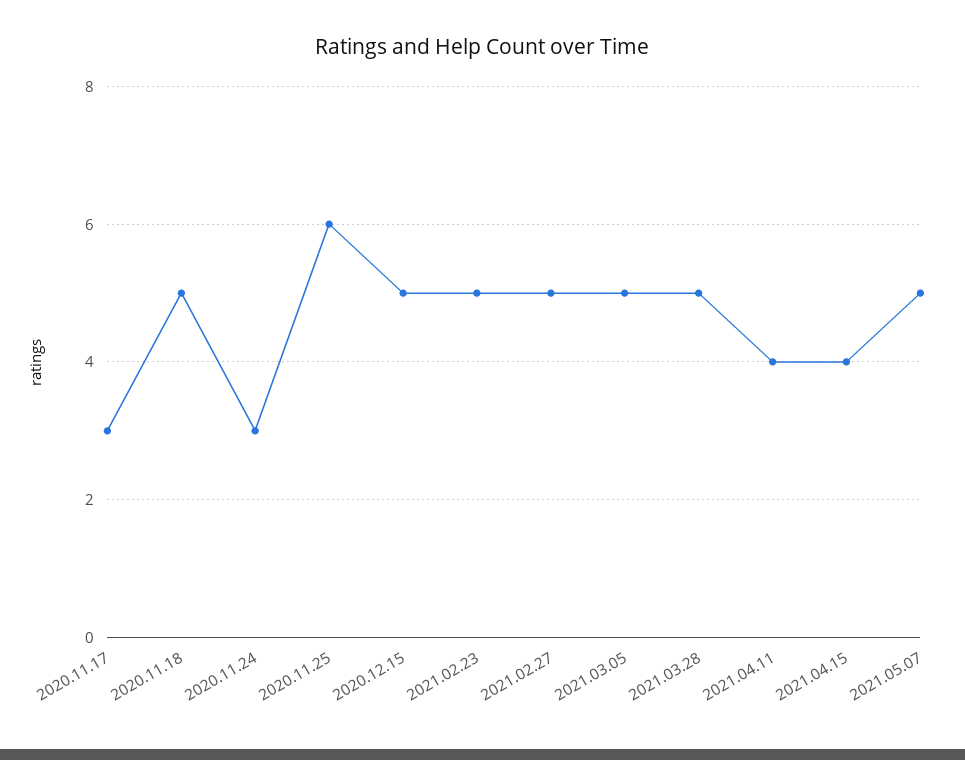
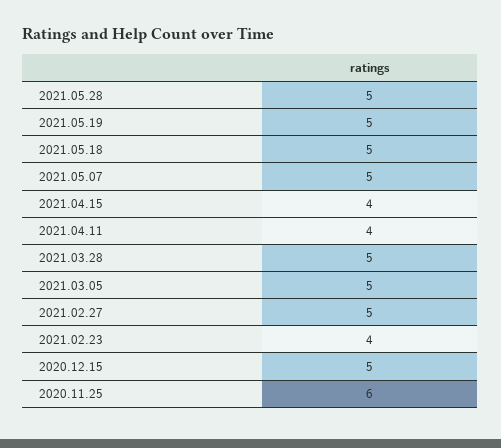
2020.11.17: 3 -> none
2020.11.18: 5 -> none
2020.11.24: 3 -> none
2021.02.23: 5 -> 4
2021.05.28: none -> 5
2021.05.19: none -> 5
2021.05.18: none -> 5

